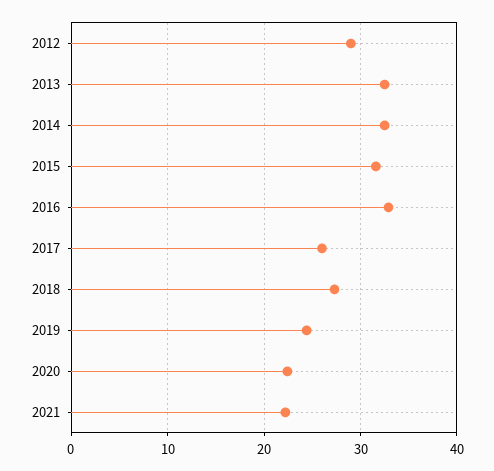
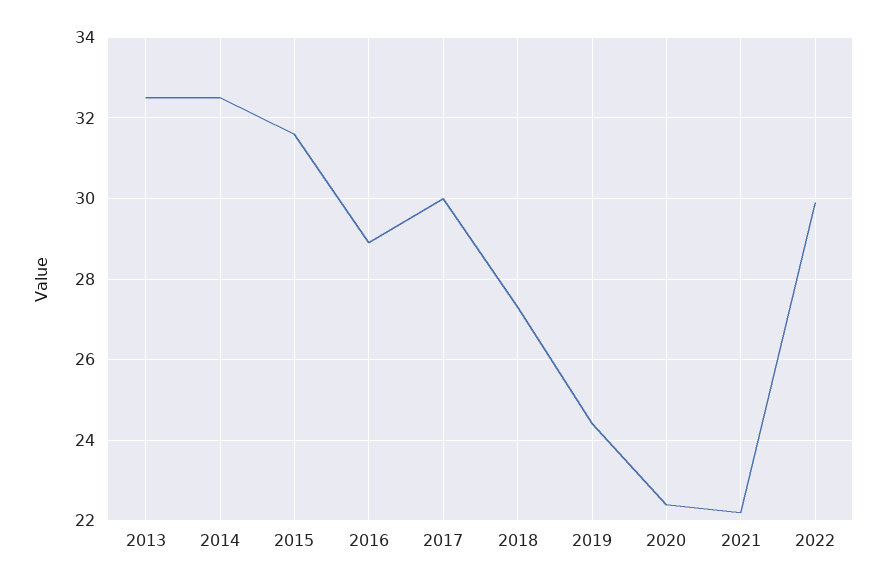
2012: 29 -> none
2016: 33 -> 29
2017: 26 -> 30
2022: none -> 30

